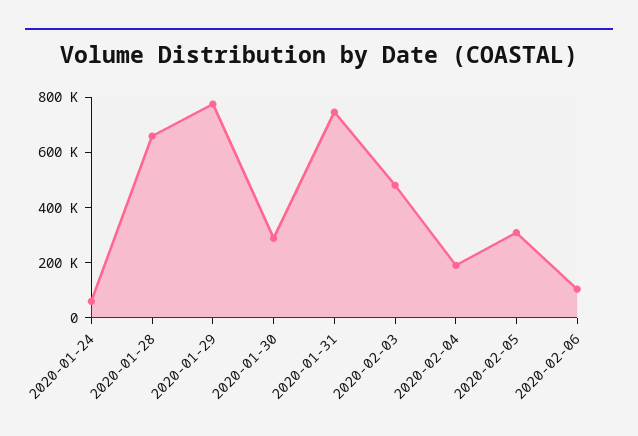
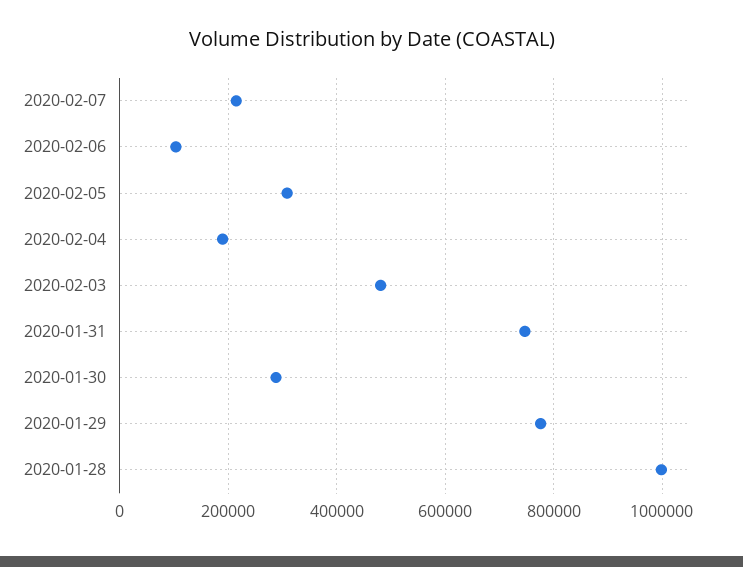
2020-01-24: 50000 -> none
2020-01-28: 650000 -> 1000000
2020-02-07: none -> 220000

